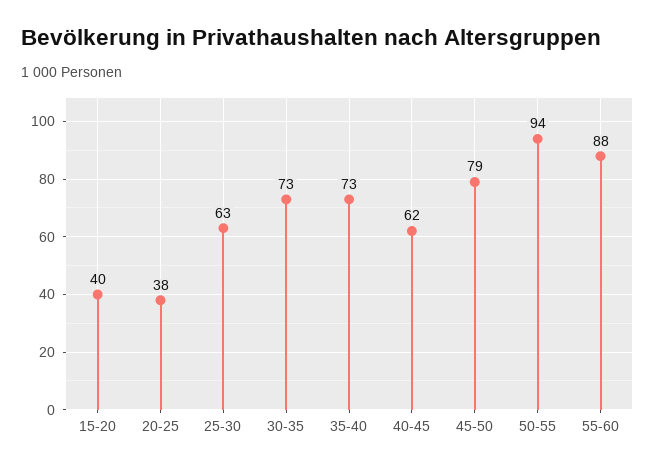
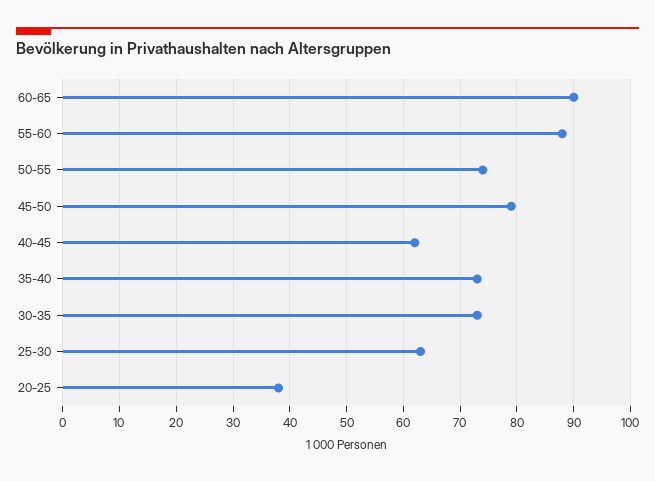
15-20: 40 -> none
50-55: 94 -> 75
60-65: none -> 90

